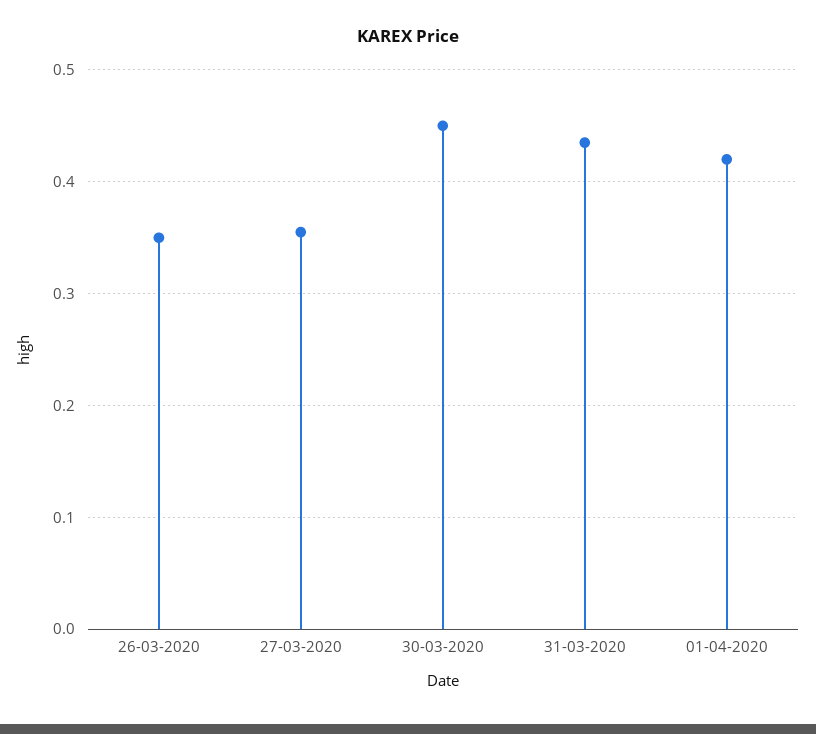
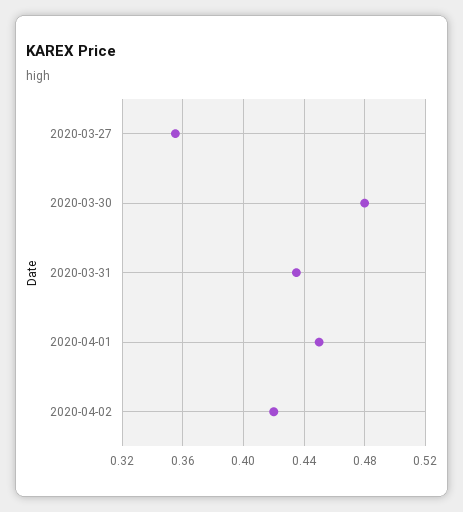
26-03-2020: 0.35 -> none
30-03-2020: 0.45 -> 0.48
01-04-2020: 0.42 -> 0.45
2020-04-02: none -> 0.42

